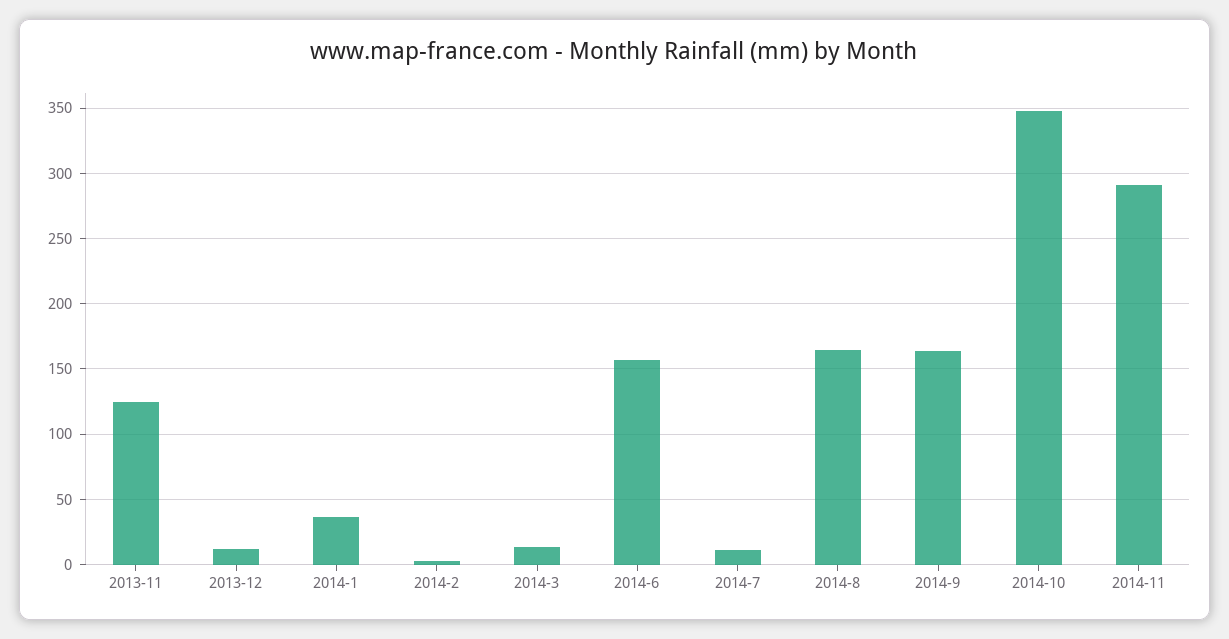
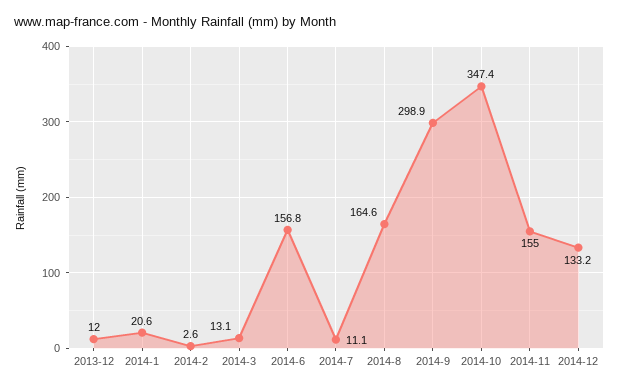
2013-11: 125 -> none
2014-1: 35 -> 20.6
2014-9: 165 -> 298.9
2014-11: 290 -> 155
2014-12: none -> 133.2

